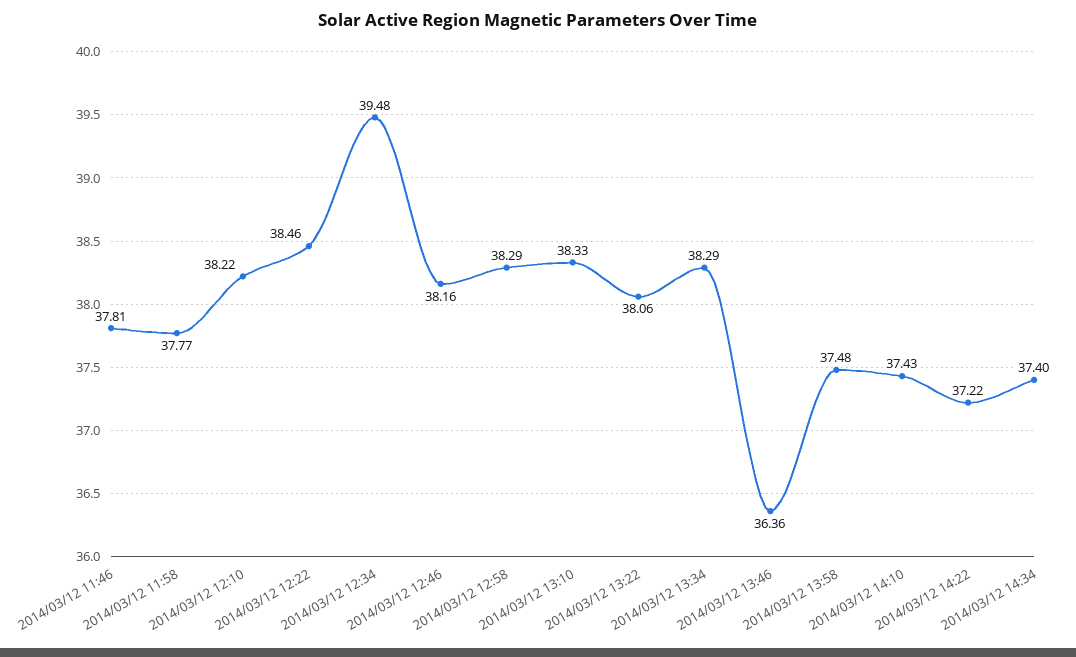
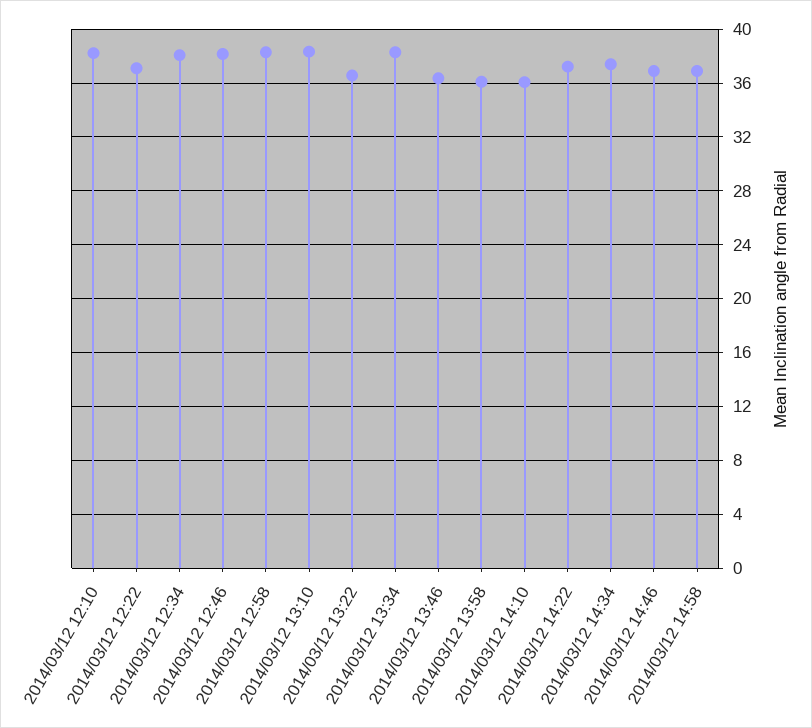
2014/03/12 11:46: 37.81 -> none
2014/03/12 11:58: 37.77 -> none
2014/03/12 12:22: 38.46 -> 37
2014/03/12 12:34: 39.48 -> 38
2014/03/12 13:22: 38.06 -> 36.5
2014/03/12 13:58: 37.48 -> 36
2014/03/12 14:10: 37.43 -> 36
2014/03/12 14:46: none -> 37
2014/03/12 14:58: none -> 37

